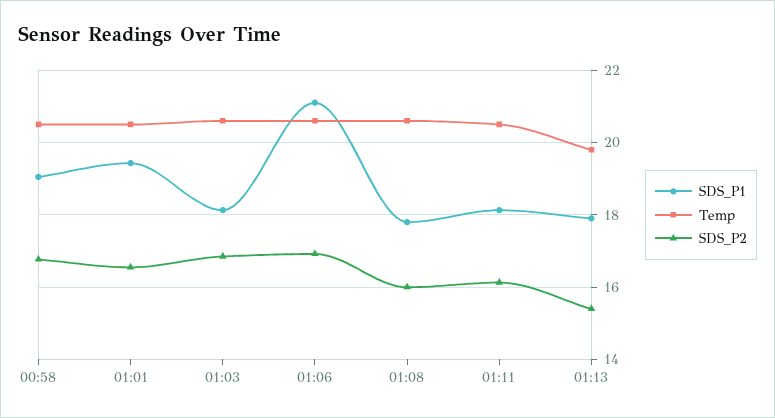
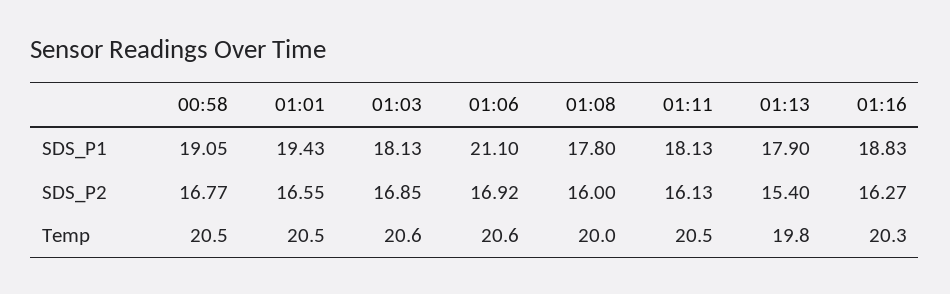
Temp, 01:08: 20.6 -> 20
SDS_P1, 01:16: none -> 18.83
SDS_P2, 01:16: none -> 16.27
Temp, 01:16: none -> 20.3

